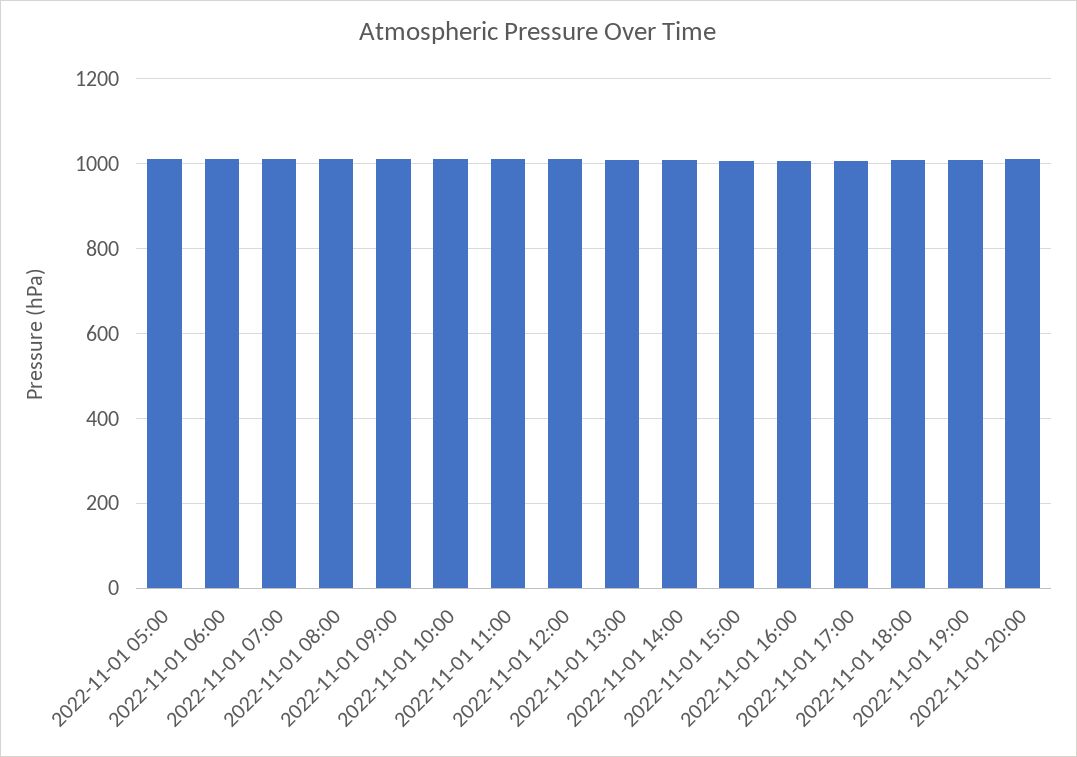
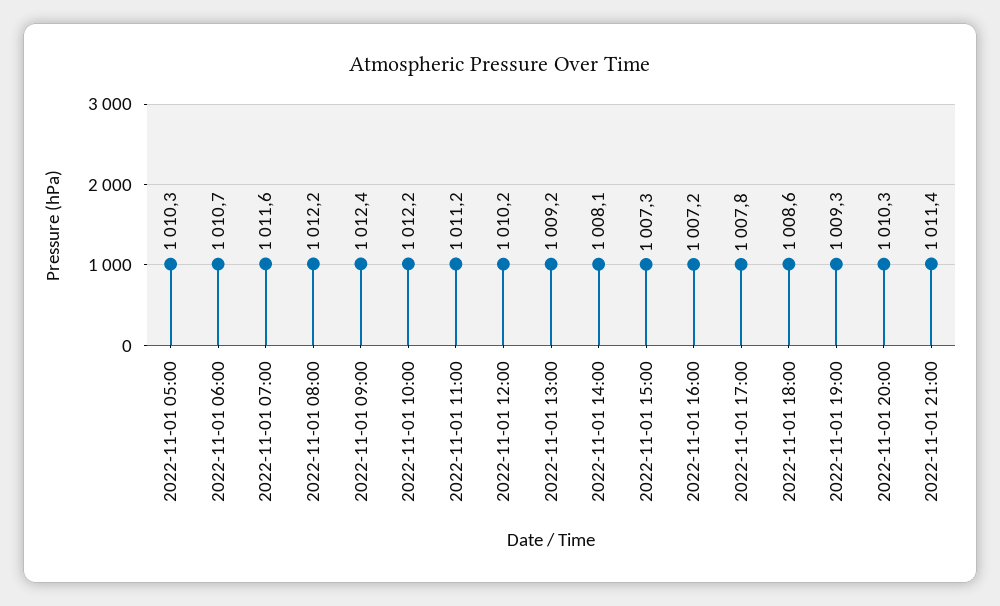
2022-11-01 21:00: none -> 1011.4

